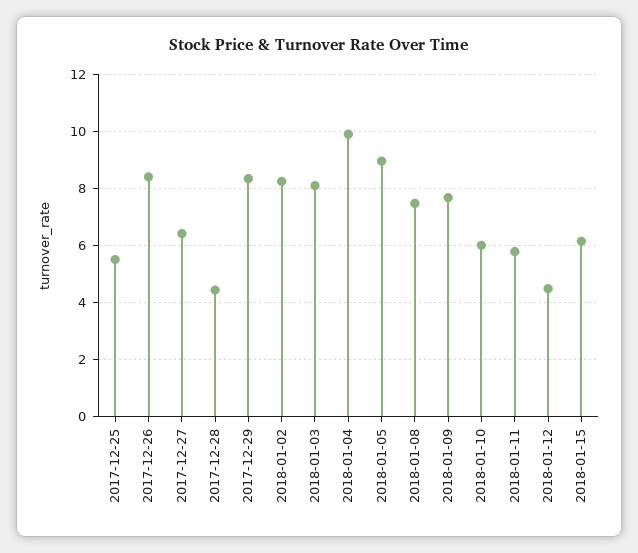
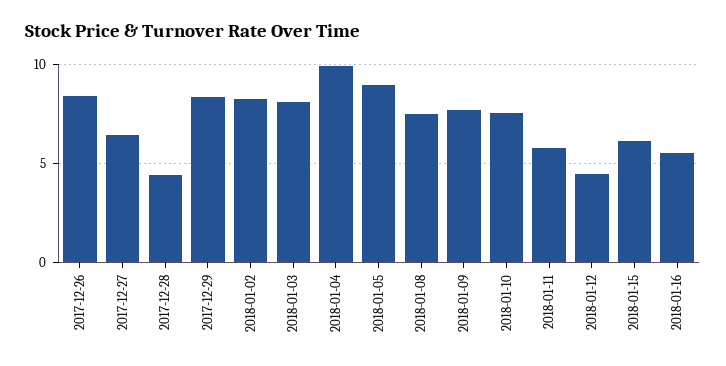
2017-12-25: 5.5 -> none
2018-01-10: 6 -> 7.5
2018-01-16: none -> 5.5

